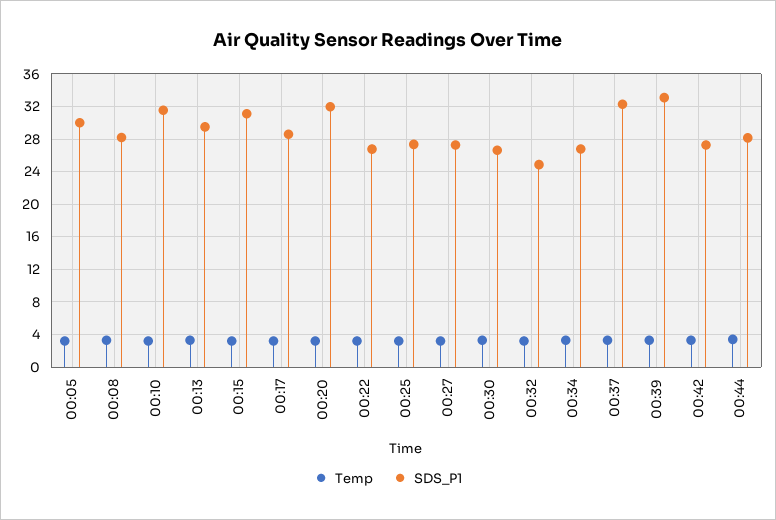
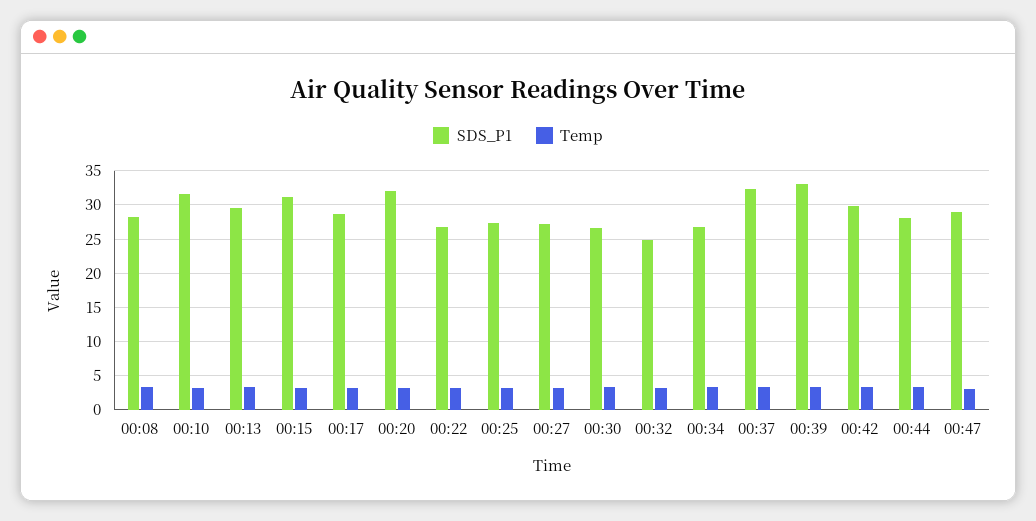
Temp, 00:05: 3 -> none
SDS_P1, 00:05: 30 -> none
SDS_P1, 00:42: 27 -> 30
SDS_P1, 00:47: none -> 29
Temp, 00:47: none -> 3

